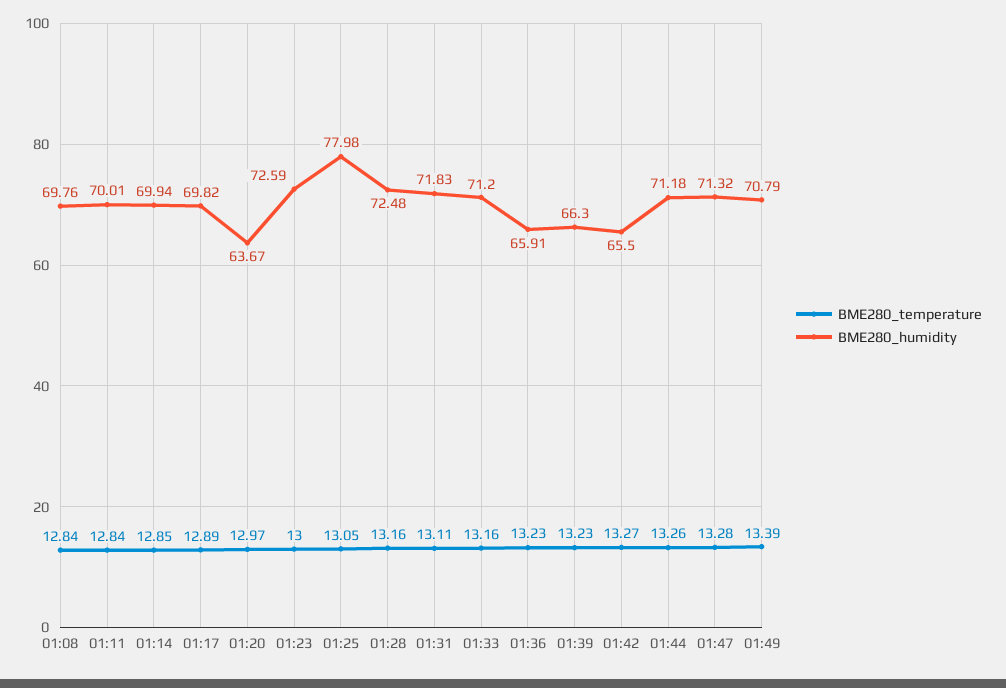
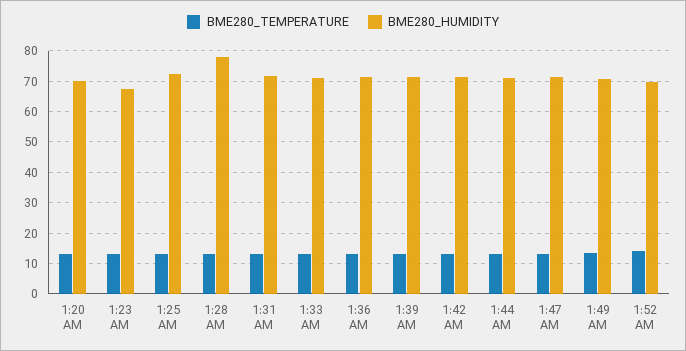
BME280_temperature, 01:08: 12.84 -> none
BME280_humidity, 01:08: 69.76 -> none
BME280_temperature, 01:11: 12.84 -> none
BME280_humidity, 01:11: 70.01 -> none
BME280_temperature, 01:14: 12.85 -> none
BME280_humidity, 01:14: 69.94 -> none
BME280_temperature, 01:17: 12.89 -> none
BME280_humidity, 01:17: 69.82 -> none
BME280_humidity, 01:20: 63.67 -> 70
BME280_humidity, 01:23: 72.59 -> 68
BME280_humidity, 01:25: 77.98 -> 72
BME280_humidity, 01:28: 72.48 -> 78
BME280_humidity, 01:36: 65.91 -> 72
BME280_humidity, 01:39: 66.3 -> 72
BME280_humidity, 01:42: 65.5 -> 72
BME280_temperature, 1:52 AM: none -> 14
BME280_humidity, 1:52 AM: none -> 70

